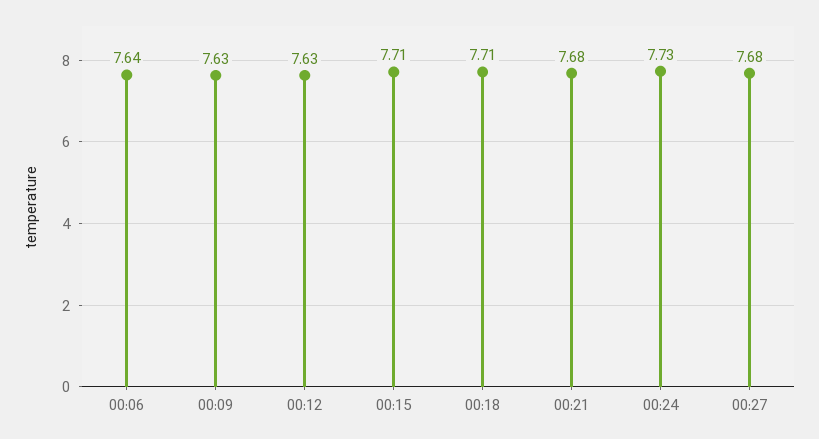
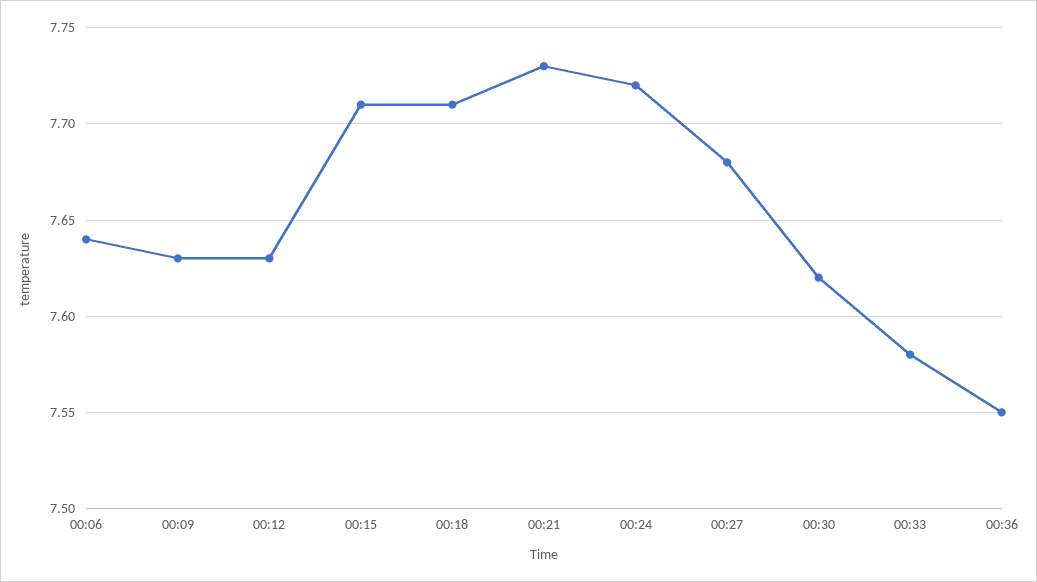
00:21: 7.68 -> 7.73
00:24: 7.73 -> 7.72
00:30: none -> 7.62
00:33: none -> 7.58
00:36: none -> 7.55

